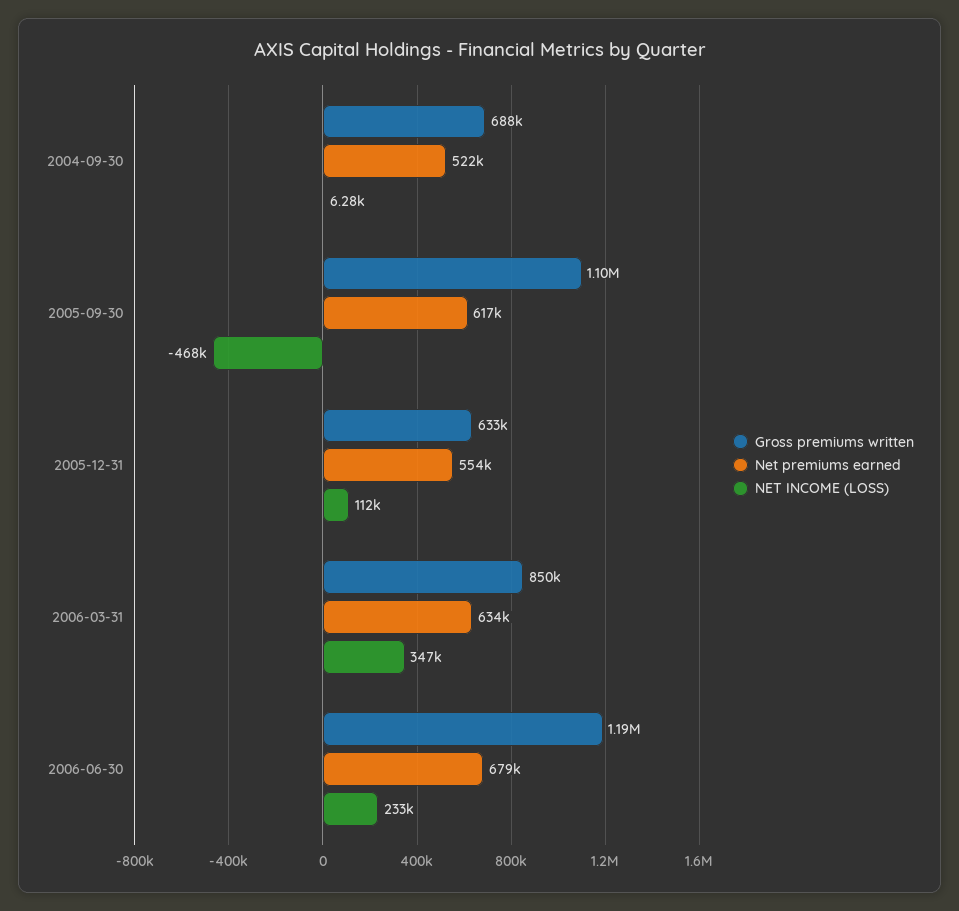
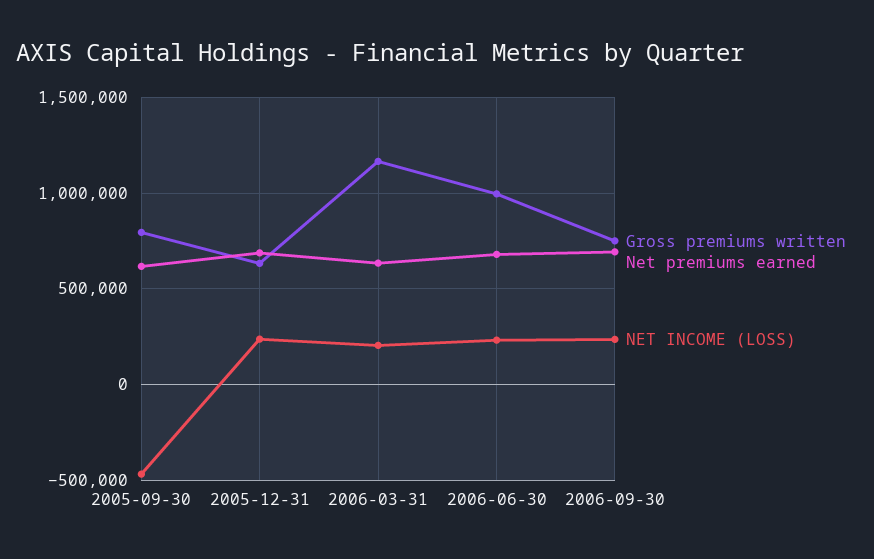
Gross premiums written, 2004-09-30: 688000 -> none
Net premiums earned, 2004-09-30: 522000 -> none
NET INCOME (LOSS), 2004-09-30: 6280 -> none
Gross premiums written, 2005-09-30: 1100000 -> 800000
Net premiums earned, 2005-12-31: 554000 -> 700000
NET INCOME (LOSS), 2005-12-31: 112000 -> 250000
Gross premiums written, 2006-03-31: 850000 -> 1150000
NET INCOME (LOSS), 2006-03-31: 347000 -> 200000
Gross premiums written, 2006-06-30: 1190000 -> 1000000
Gross premiums written, 2006-09-30: none -> 750000
Net premiums earned, 2006-09-30: none -> 700000
NET INCOME (LOSS), 2006-09-30: none -> 250000

